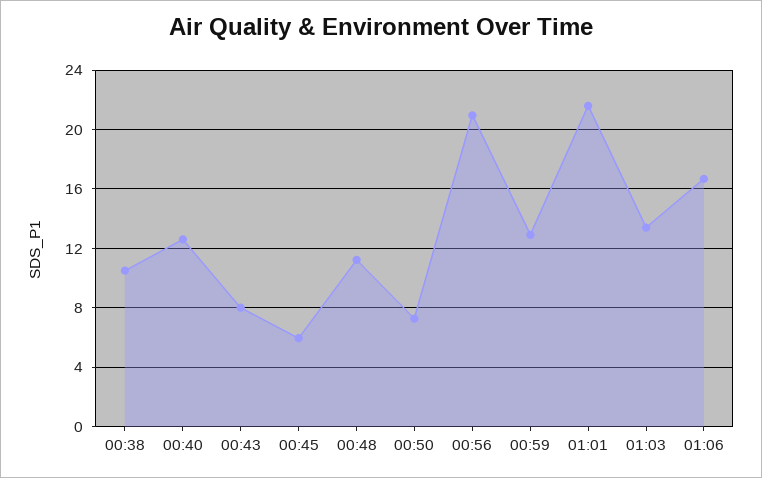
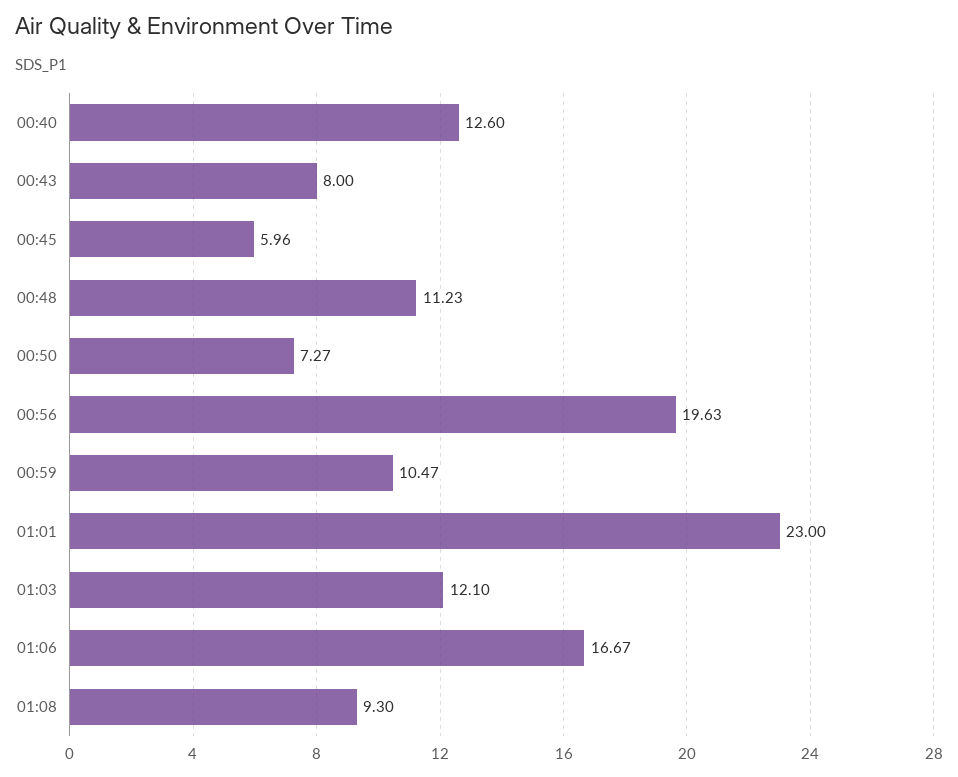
00:38: 10.5 -> none
00:56: 21 -> 19.63
00:59: 13 -> 10.47
01:01: 21.5 -> 23
01:03: 13.5 -> 12.1
01:08: none -> 9.3

